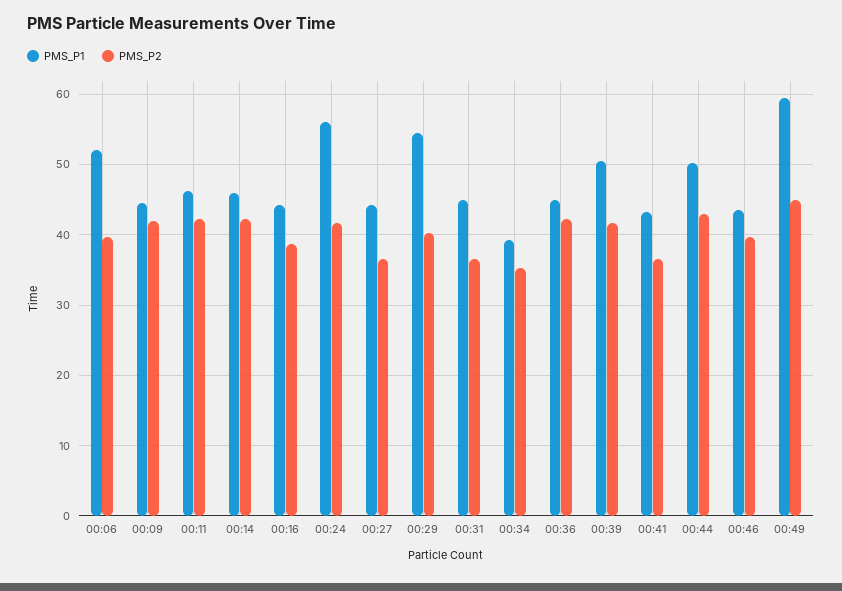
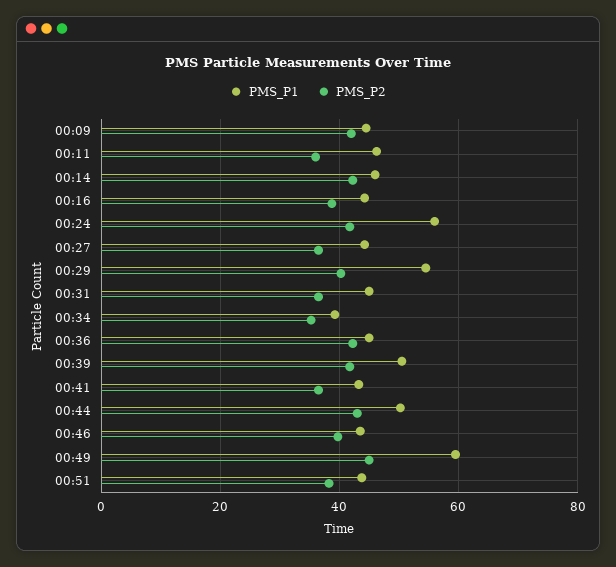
PMS_P1, 00:06: 52 -> none
PMS_P2, 00:06: 40 -> none
PMS_P2, 00:11: 42 -> 36
PMS_P1, 00:51: none -> 44
PMS_P2, 00:51: none -> 38

